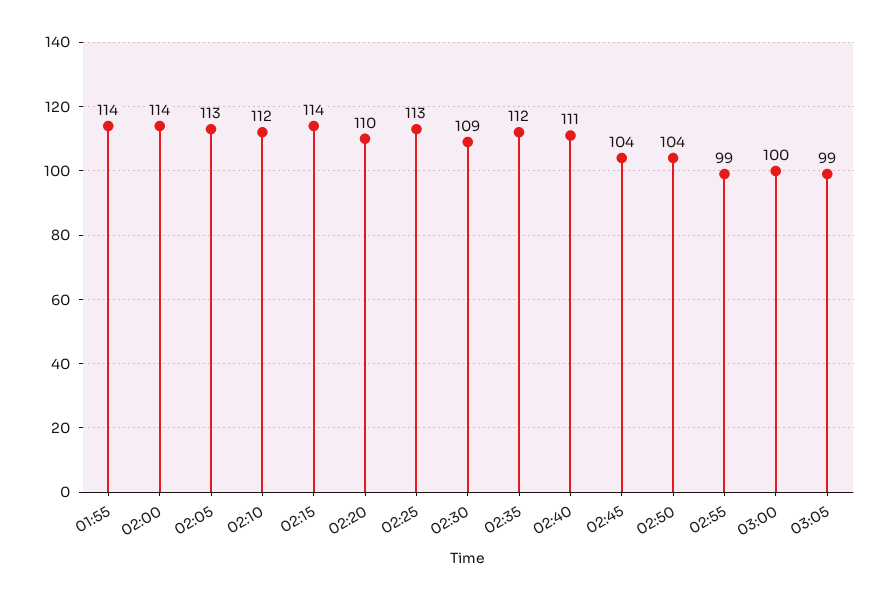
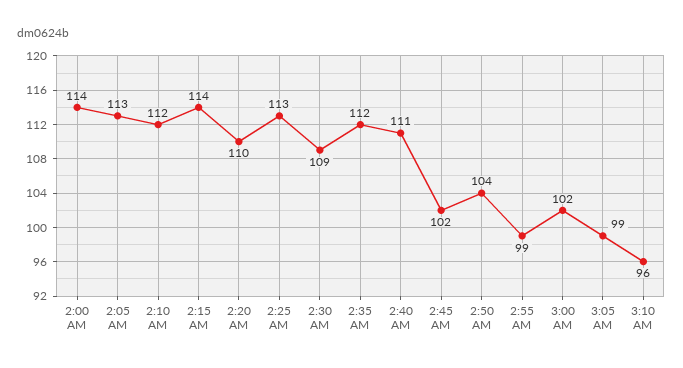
01:55: 114 -> none
02:45: 104 -> 102
03:00: 100 -> 102
3:10 AM: none -> 96

